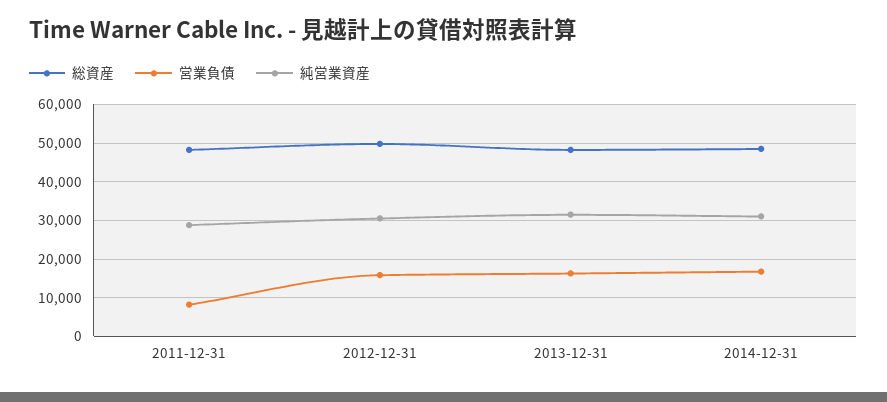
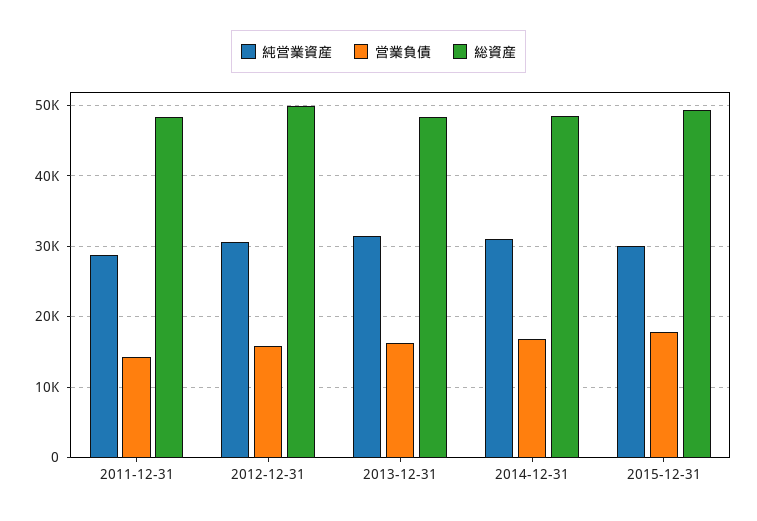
営業負債, 2011-12-31: 8000 -> 14000
純営業資産, 2015-12-31: none -> 30000
営業負債, 2015-12-31: none -> 18000
総資産, 2015-12-31: none -> 49000

